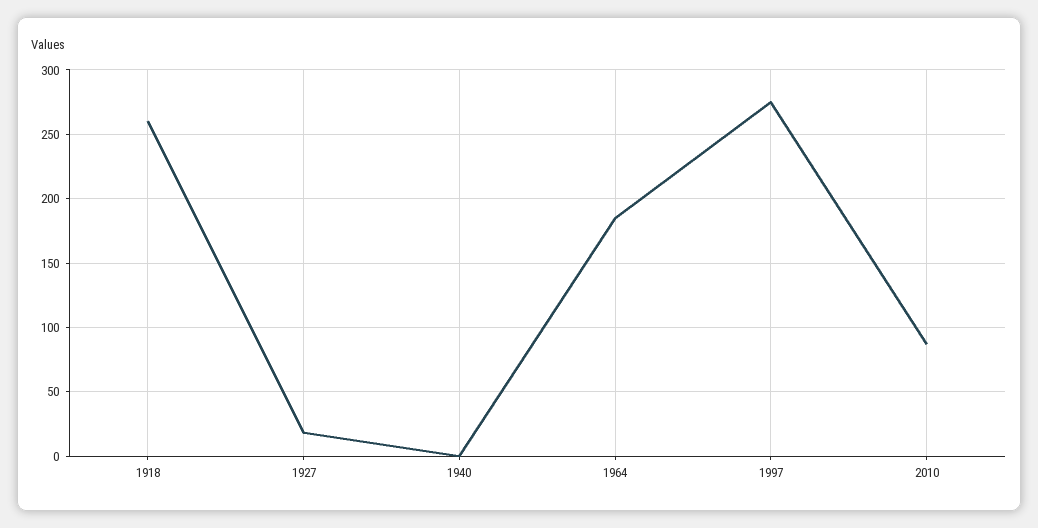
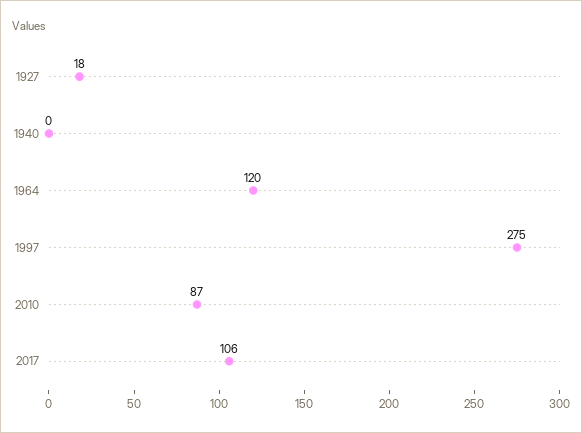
1918: 260 -> none
1964: 185 -> 120
2017: none -> 106

